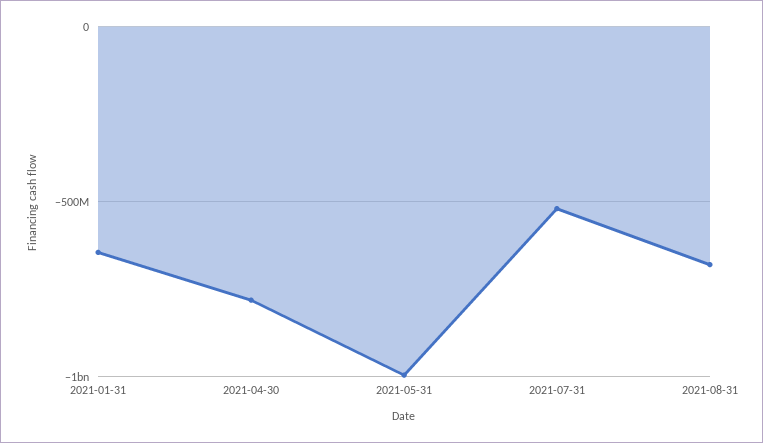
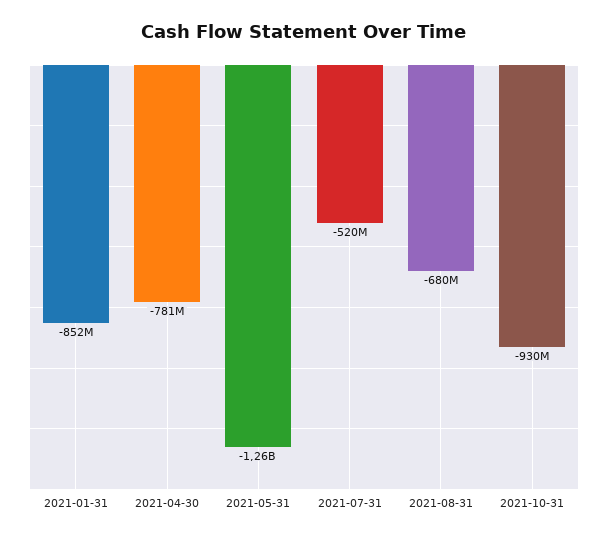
2021-01-31: -650000000 -> -852000000
2021-05-31: -1000000000 -> -1260000000
2021-10-31: none -> -930000000

